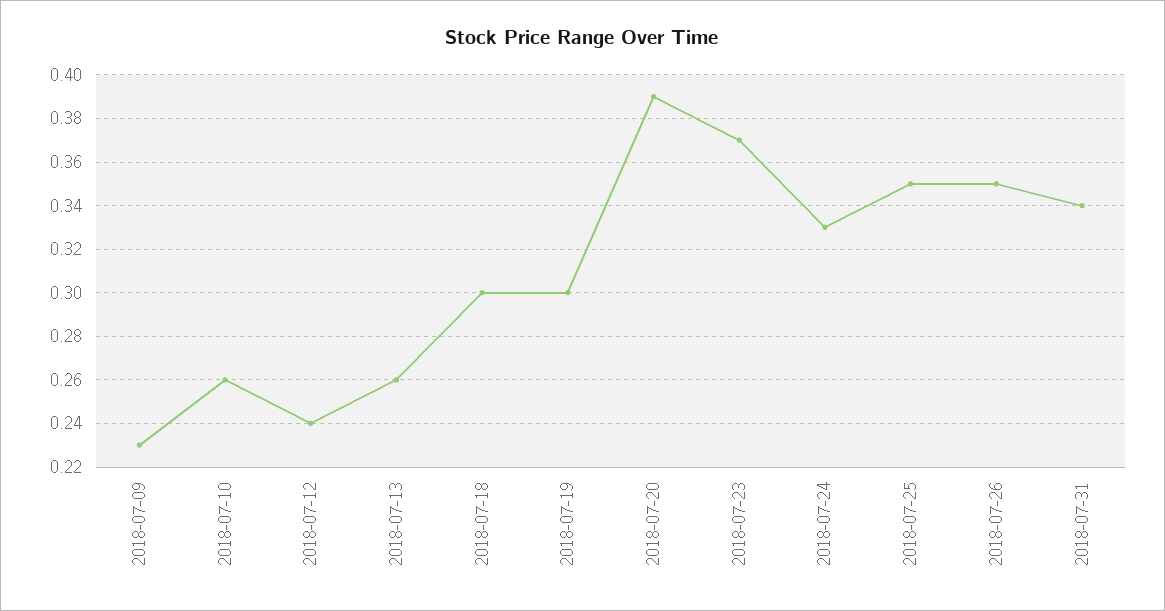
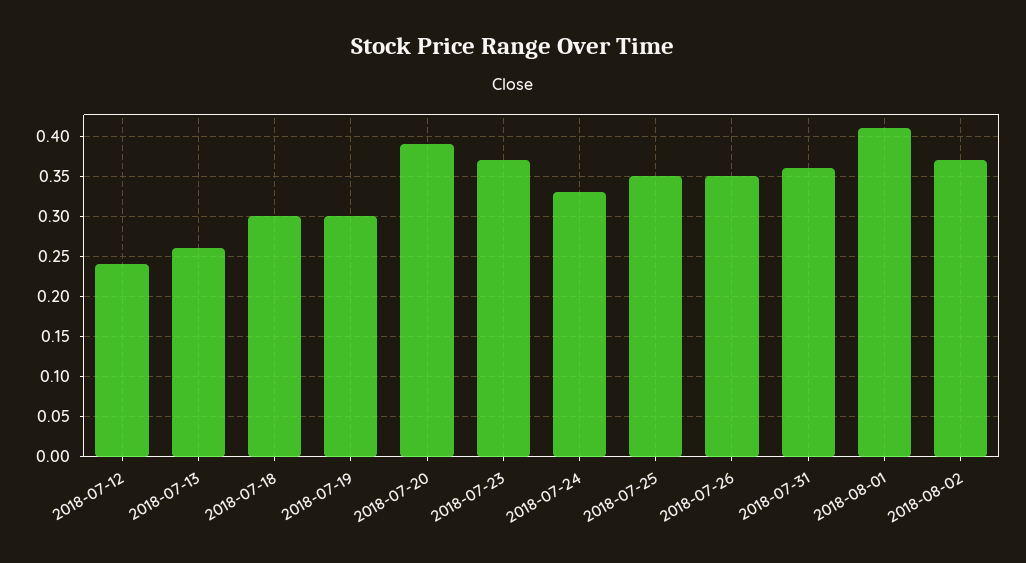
2018-07-09: 0.23 -> none
2018-07-10: 0.26 -> none
2018-07-31: 0.34 -> 0.36
2018-08-01: none -> 0.41
2018-08-02: none -> 0.37

